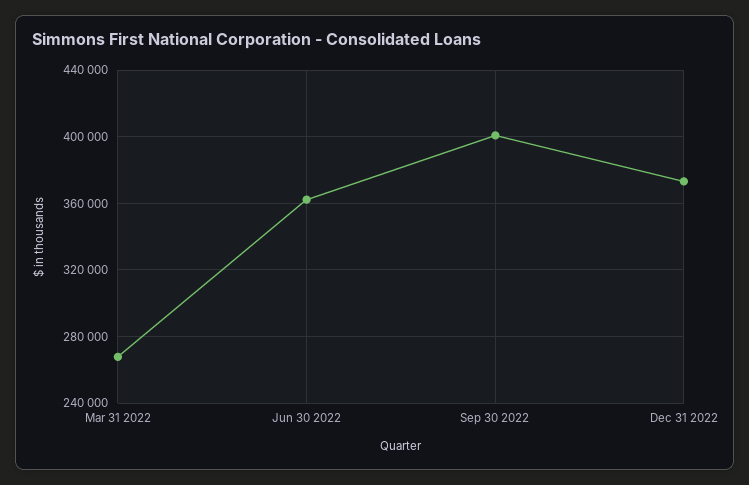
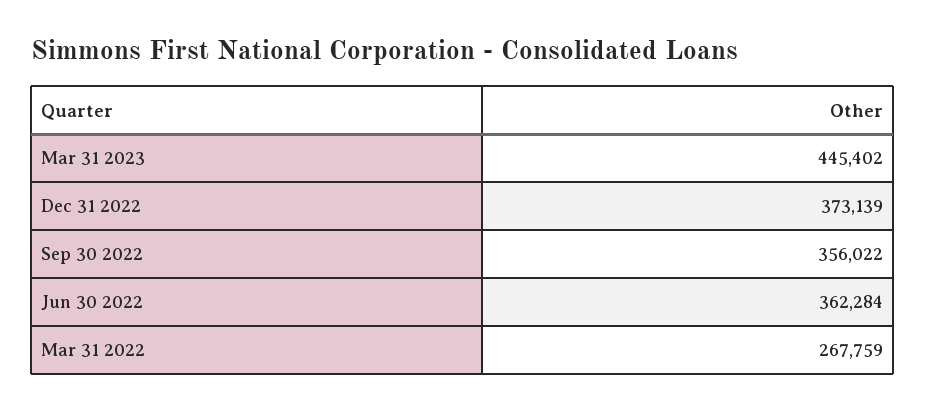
Sep 30 2022: 400000 -> 356022
Mar 31 2023: none -> 445402

